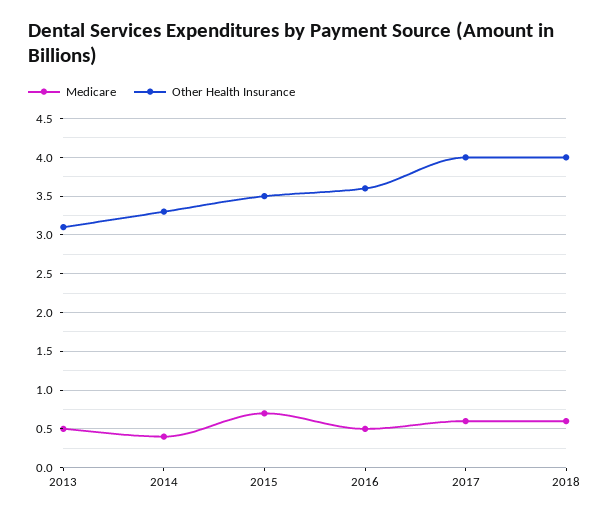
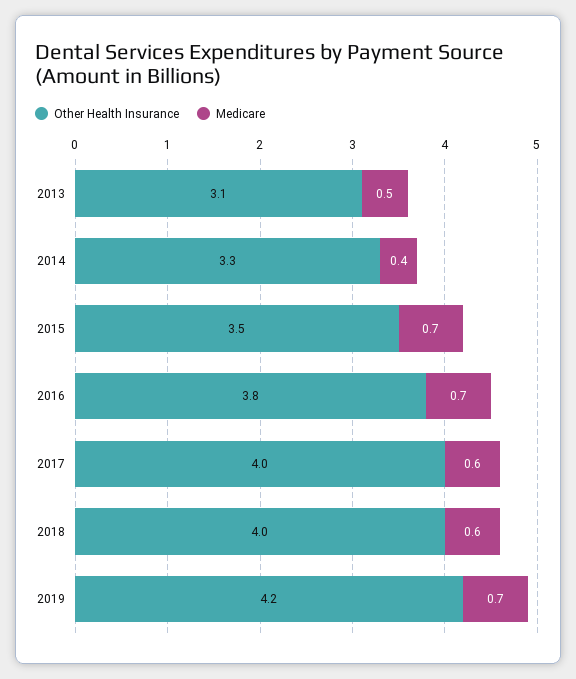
Medicare, 2016: 0.5 -> 0.7
Other Health Insurance, 2016: 3.6 -> 3.8
Other Health Insurance, 2019: none -> 4.2
Medicare, 2019: none -> 0.7

